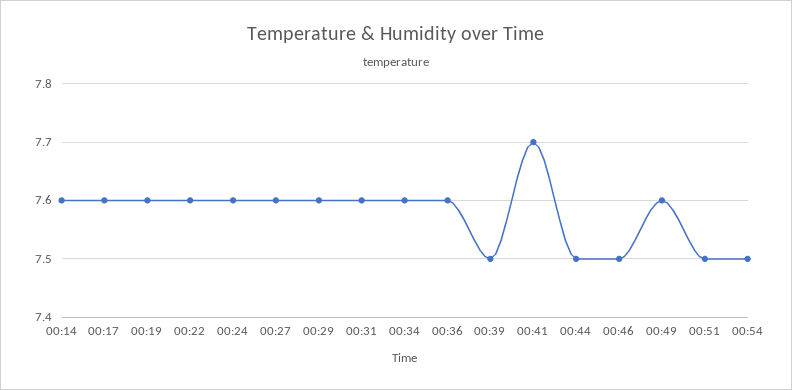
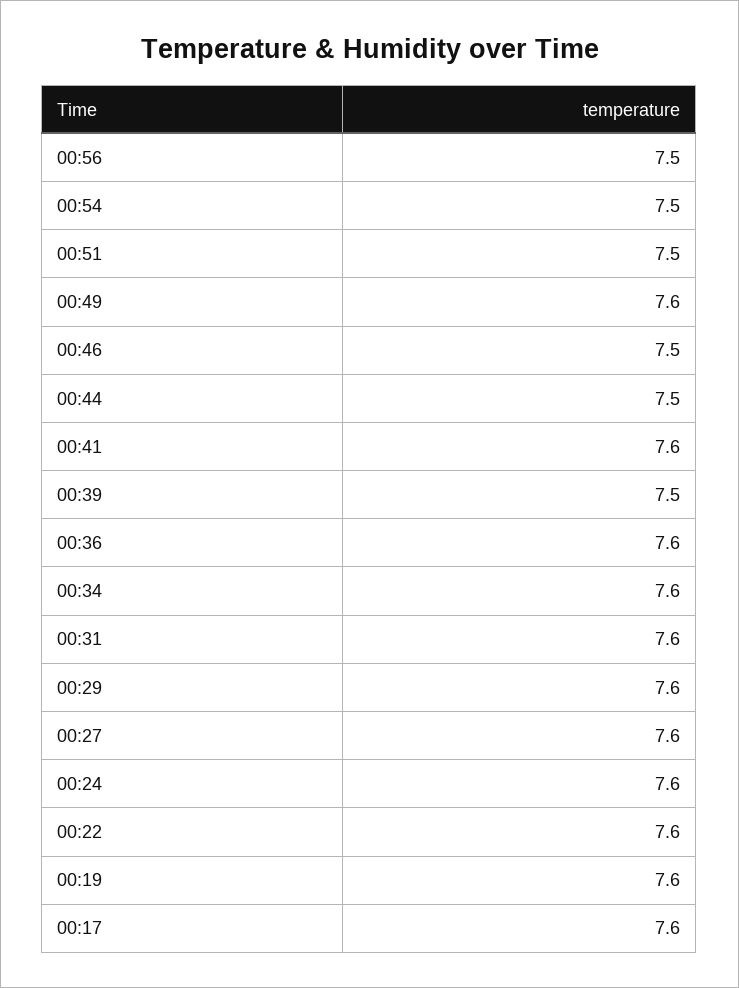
00:14: 7.6 -> none
00:41: 7.7 -> 7.6
00:56: none -> 7.5

